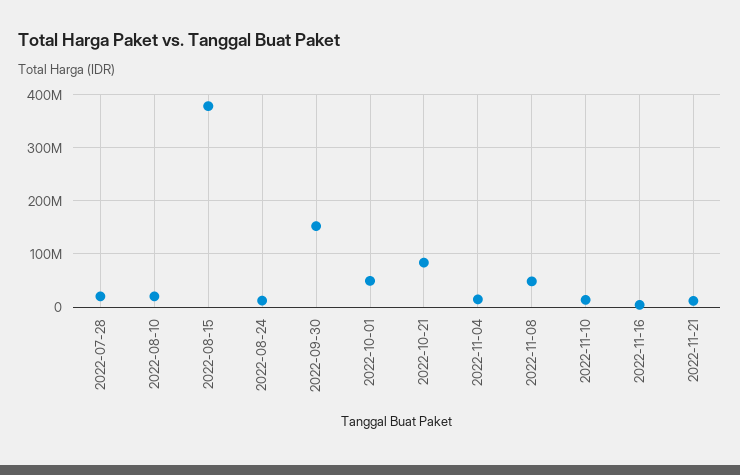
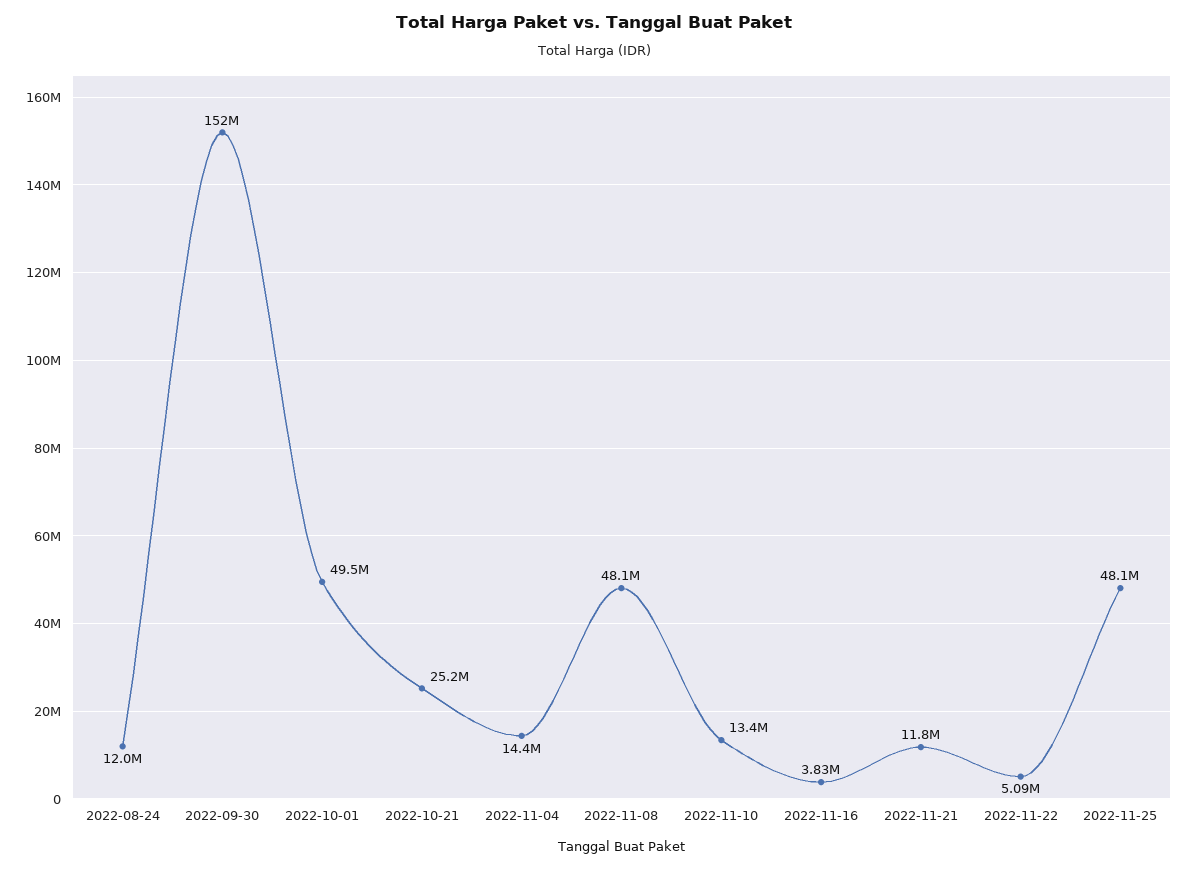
2022-07-28: 20000000 -> none
2022-08-10: 20000000 -> none
2022-08-15: 380000000 -> none
2022-10-21: 80000000 -> 25200000
2022-11-22: none -> 5090000
2022-11-25: none -> 48100000

